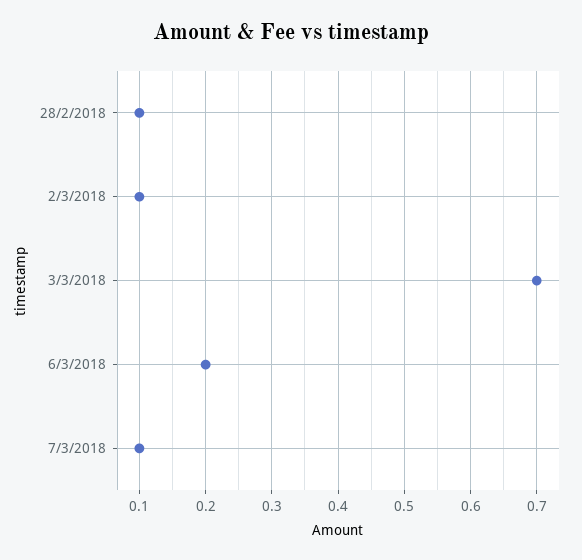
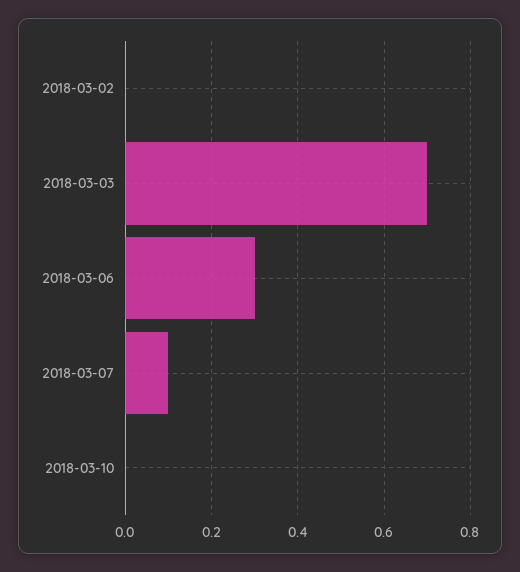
28/2/2018: 0.1 -> none
2/3/2018: 0.1 -> 0
6/3/2018: 0.2 -> 0.3
2018-03-10: none -> 0

